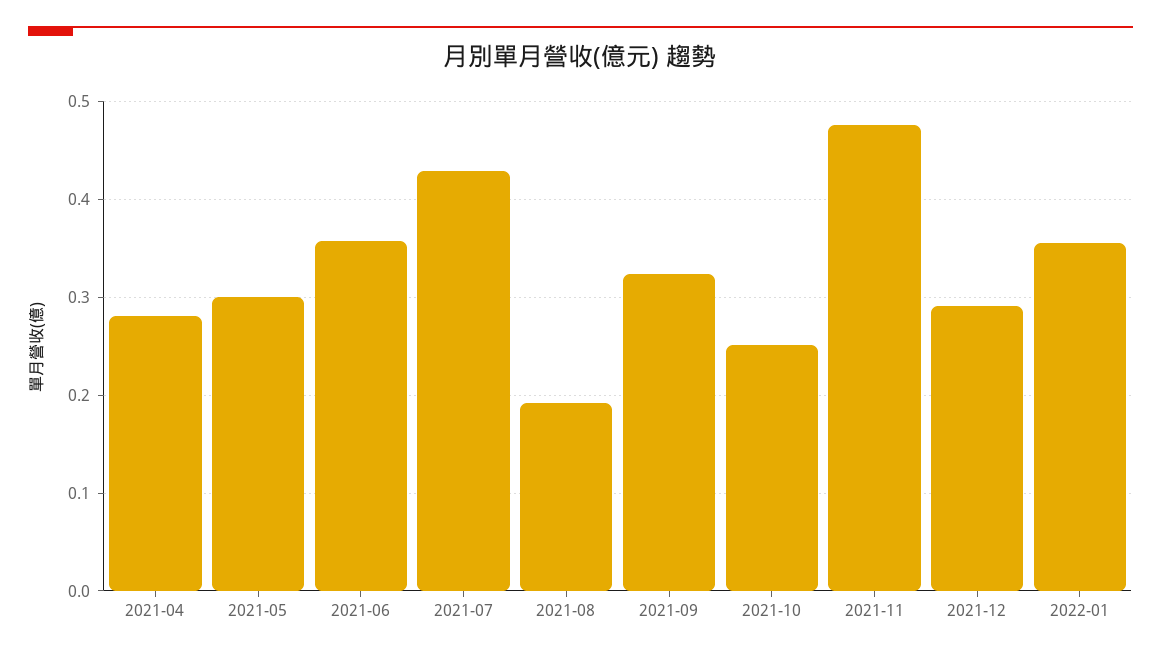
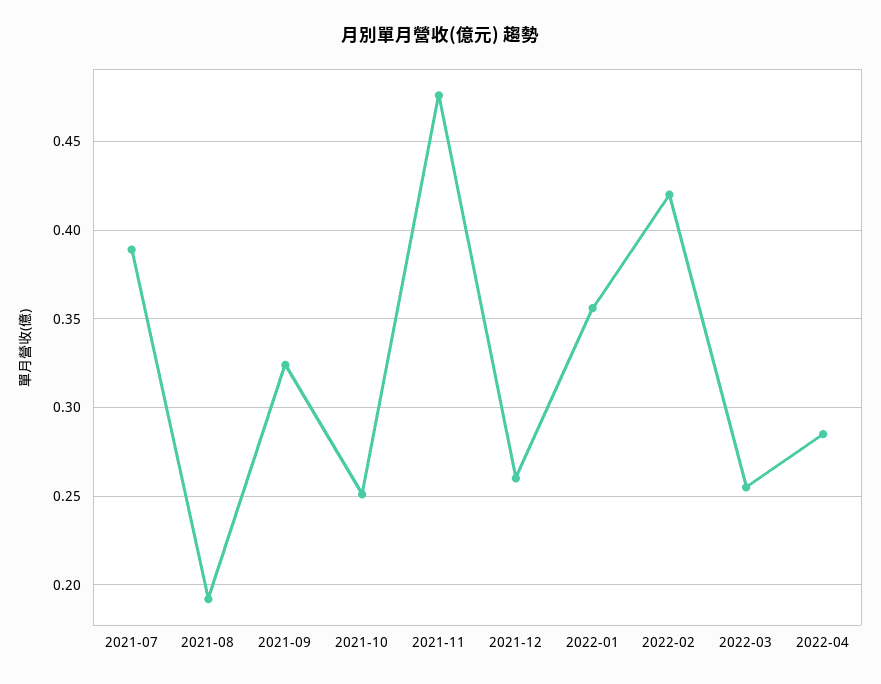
2021-04: 0.28 -> none
2021-05: 0.3 -> none
2021-06: 0.36 -> none
2021-07: 0.43 -> 0.39
2021-12: 0.29 -> 0.26
2022-02: none -> 0.42
2022-03: none -> 0.255
2022-04: none -> 0.285

